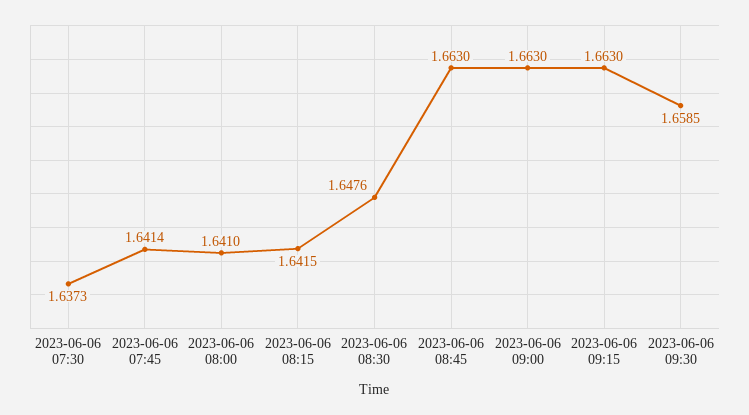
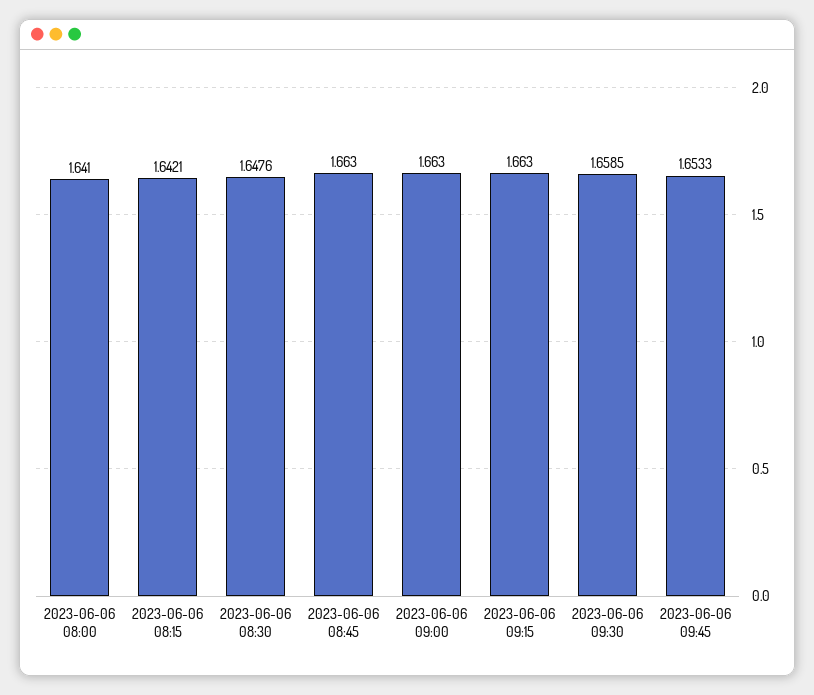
2023-06-06 07:30: 1.6373 -> none
2023-06-06 07:45: 1.6414 -> none
2023-06-06 08:15: 1.6415 -> 1.6421
2023-06-06 09:45: none -> 1.6533

